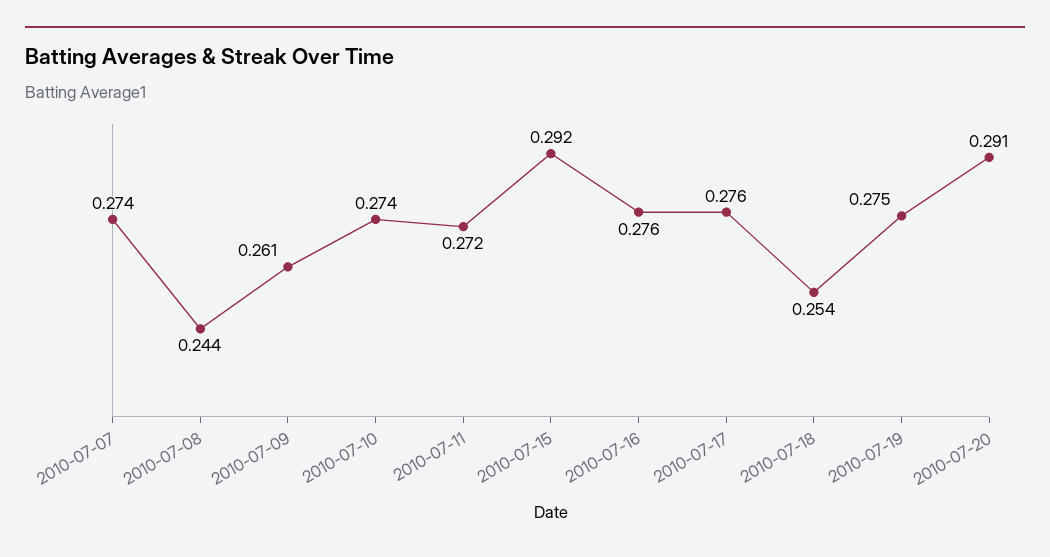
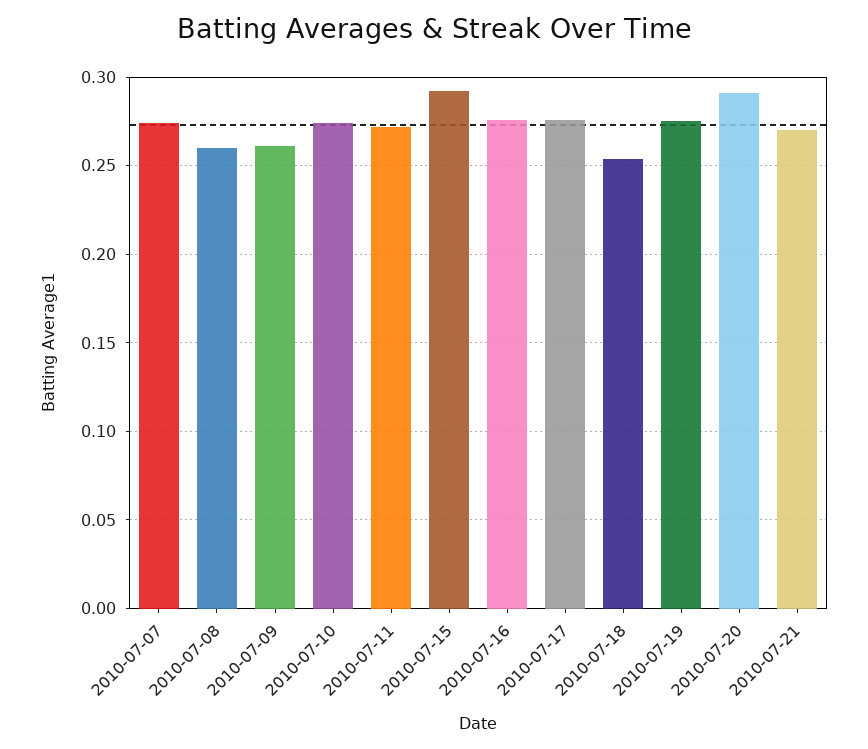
2010-07-08: 0.244 -> 0.26
2010-07-21: none -> 0.27

